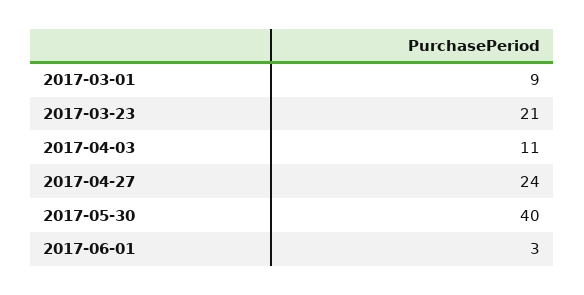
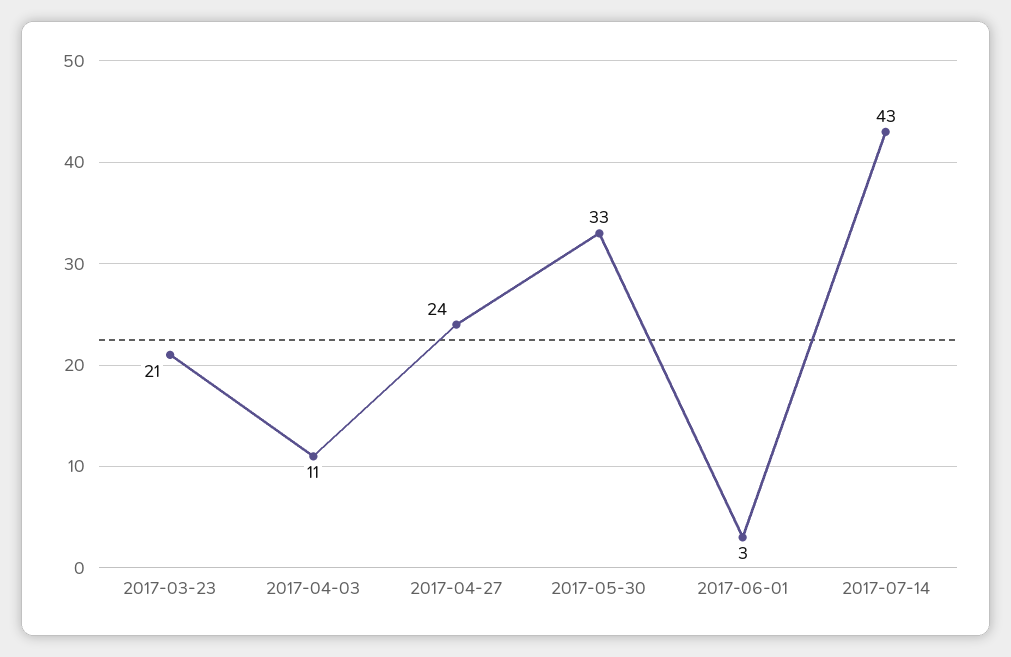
2017-03-01: 9 -> none
2017-05-30: 40 -> 33
2017-07-14: none -> 43

